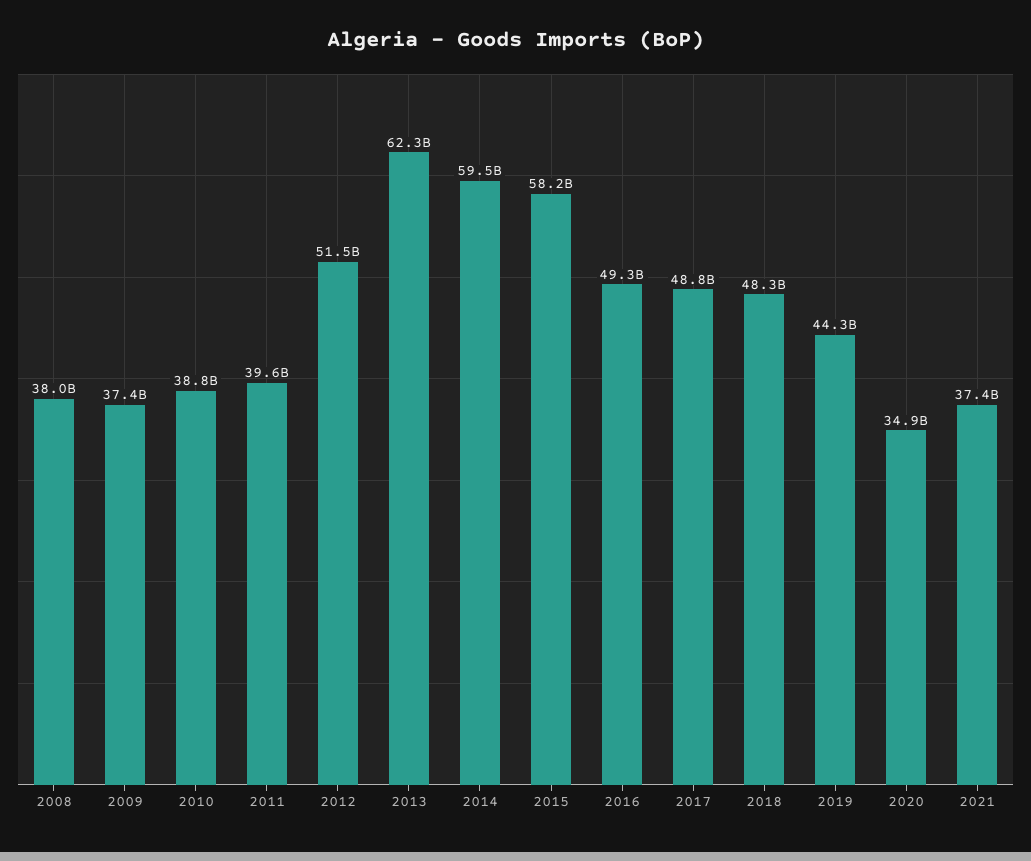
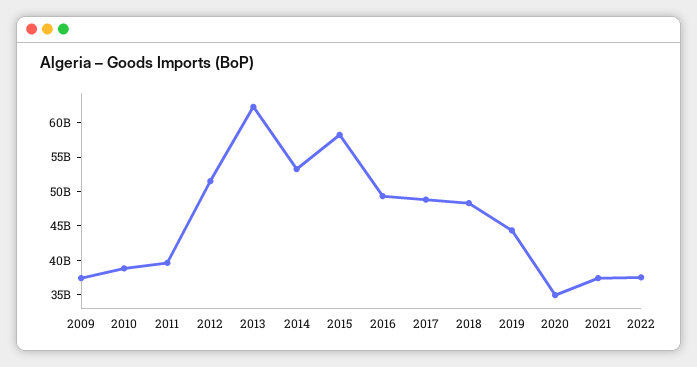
2008: 38000000000 -> none
2014: 59500000000 -> 52500000000
2022: none -> 37500000000

